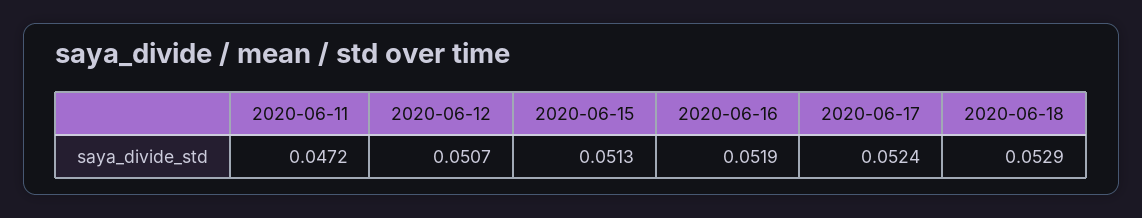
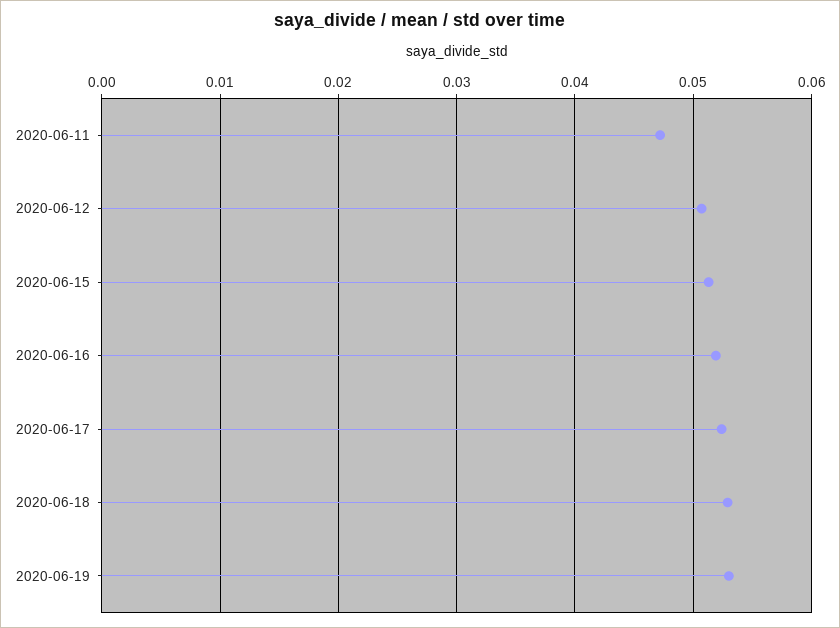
2020-06-19: none -> 0.053

